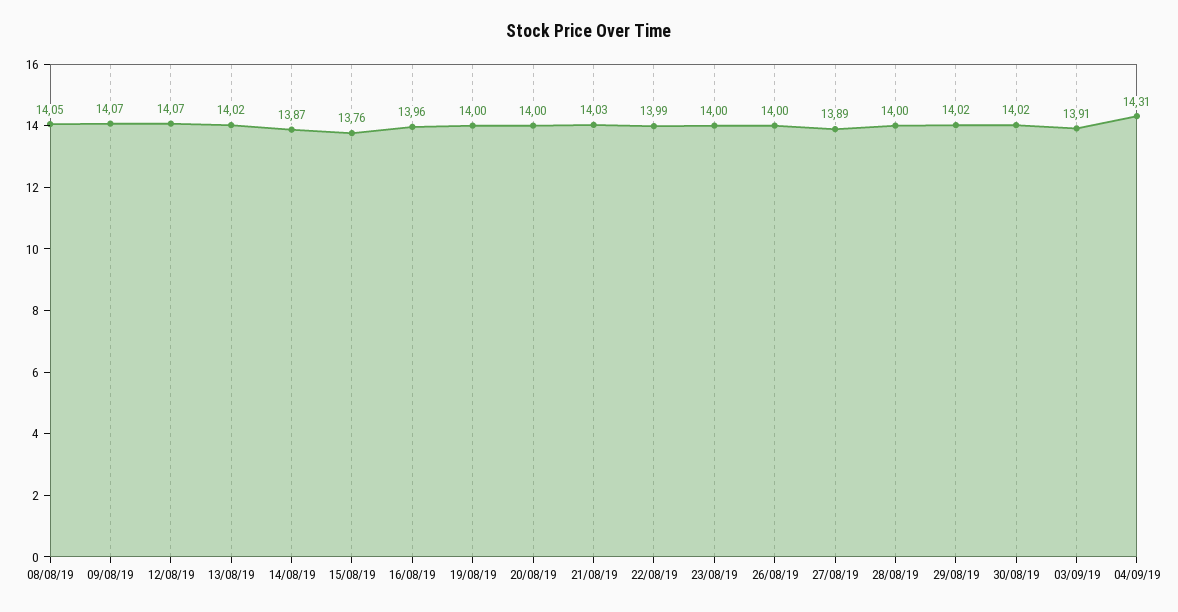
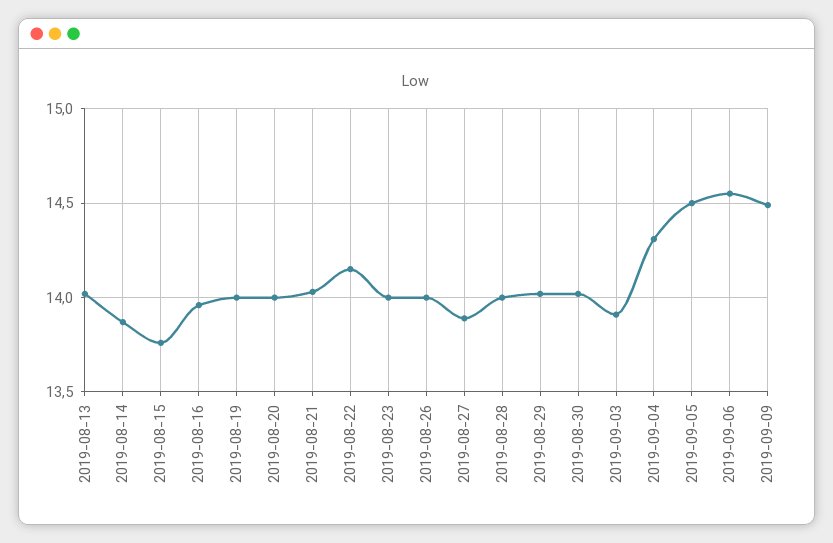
08/08/19: 14.05 -> none
09/08/19: 14.07 -> none
12/08/19: 14.07 -> none
22/08/19: 13.99 -> 14.15
2019-09-05: none -> 14.5
2019-09-06: none -> 14.55
2019-09-09: none -> 14.5

